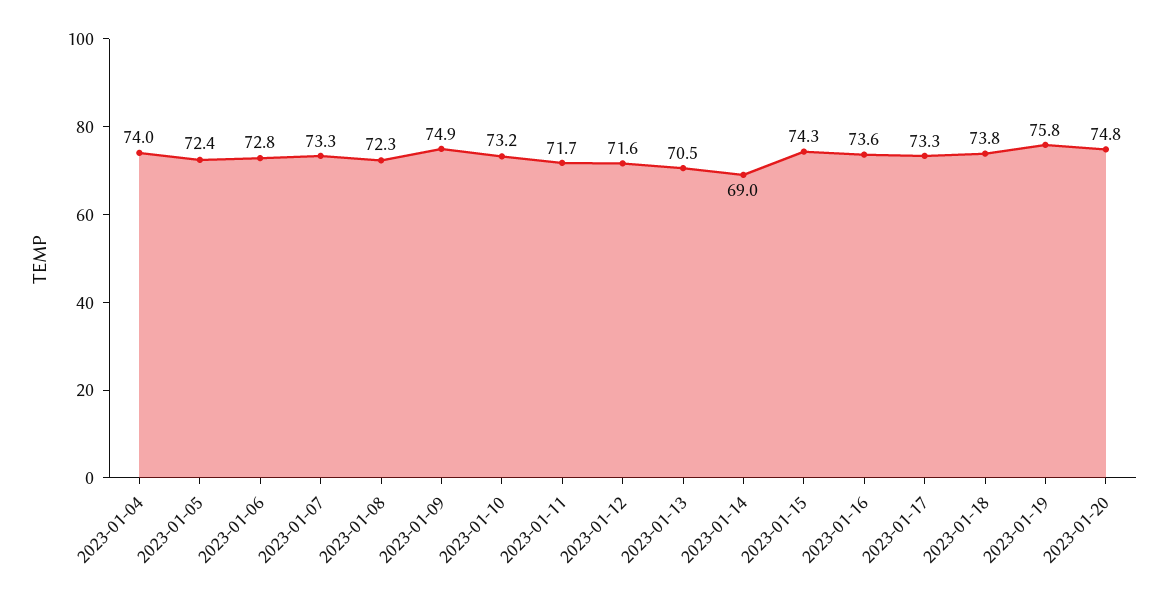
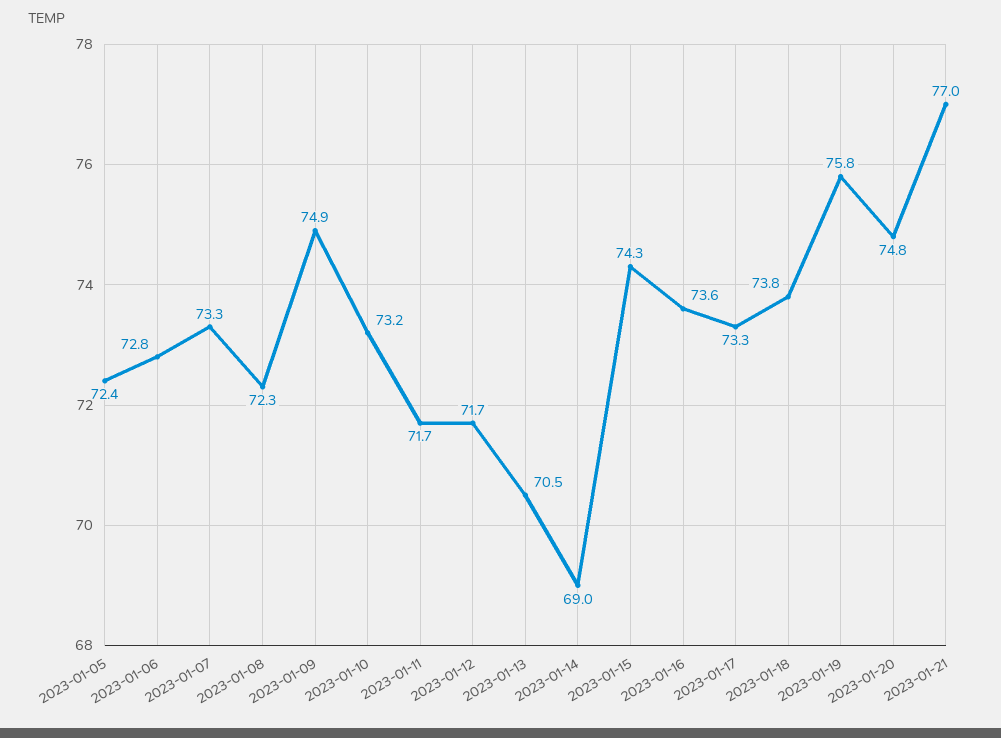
2023-01-04: 74 -> none
2023-01-12: 71.6 -> 71.7
2023-01-21: none -> 77

